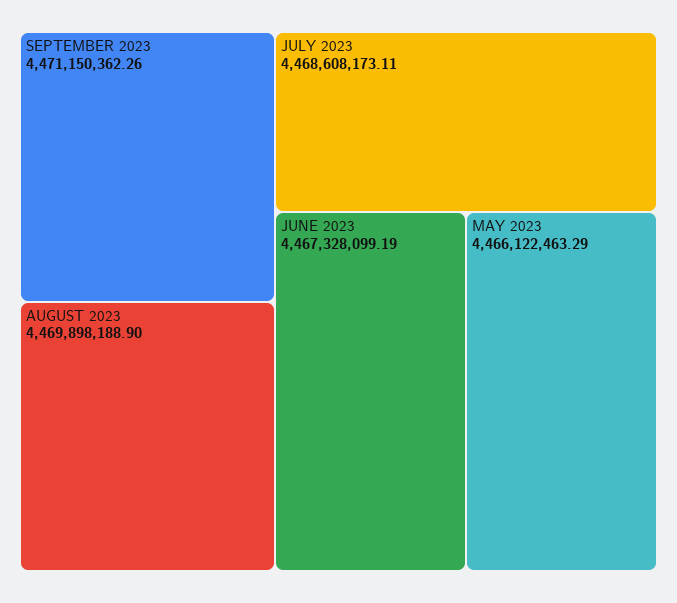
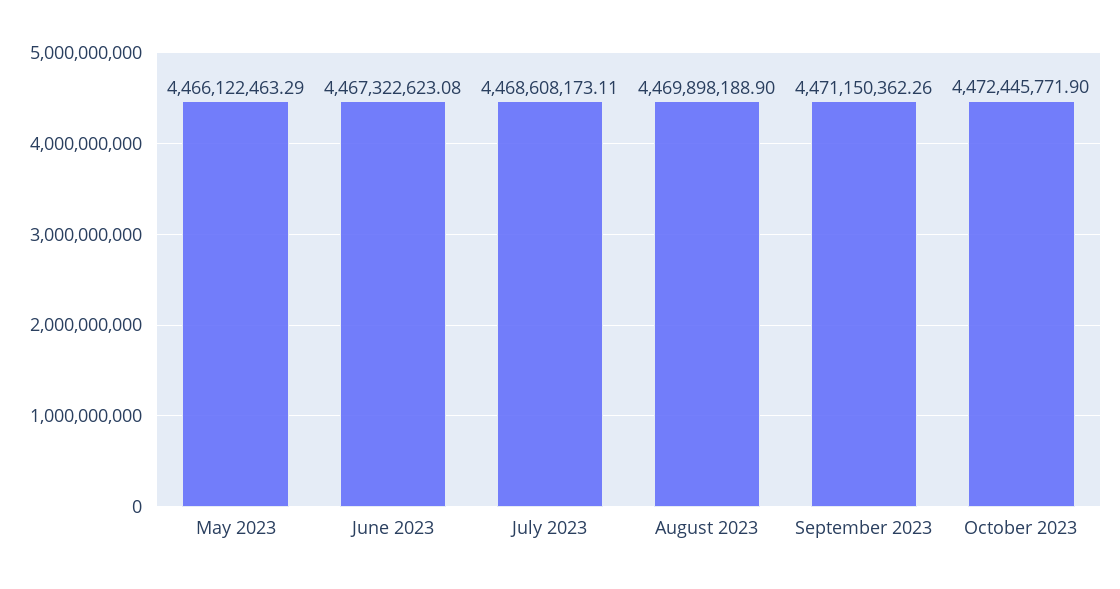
JUNE 2023: 4467328099.19 -> 4467322623.08
October 2023: none -> 4472445771.9

